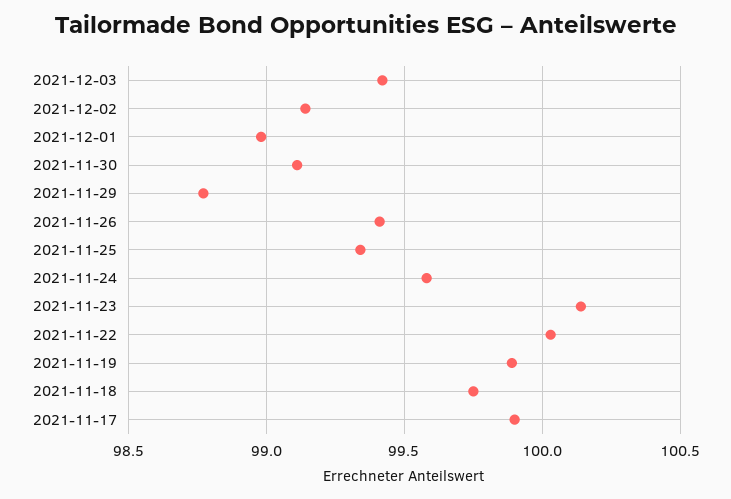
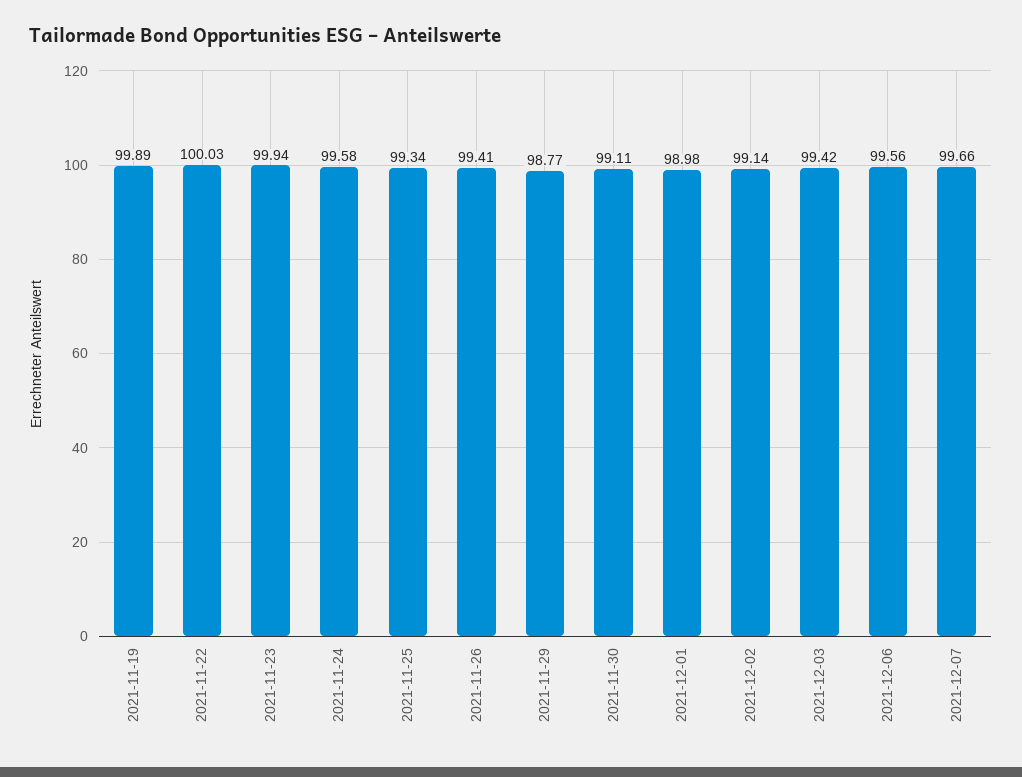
2021-11-23: 100.15 -> 99.94
2021-11-18: 99.75 -> none
2021-11-17: 99.9 -> none
2021-12-06: none -> 99.56
2021-12-07: none -> 99.66

